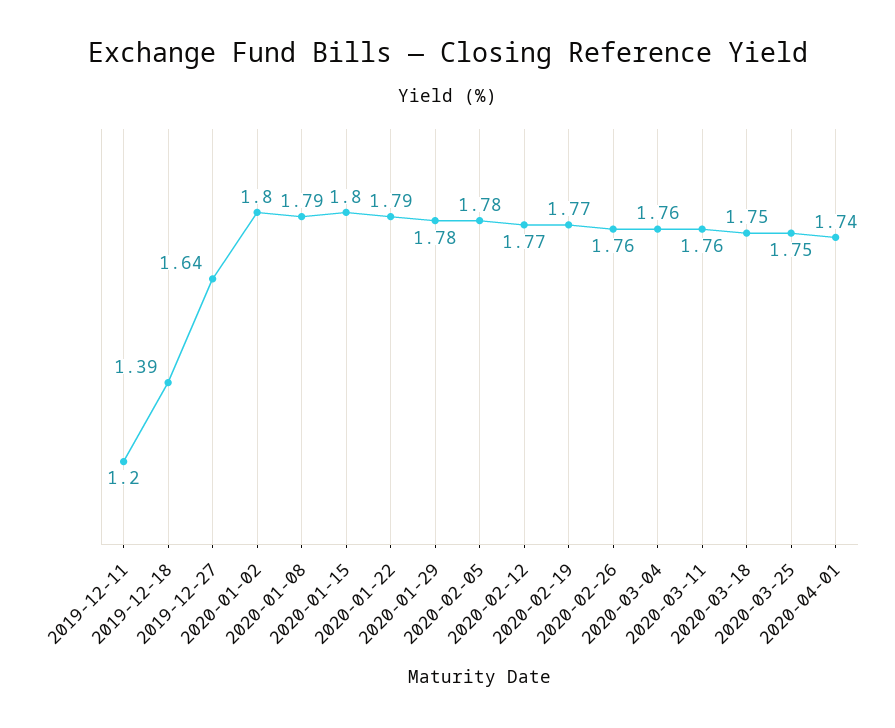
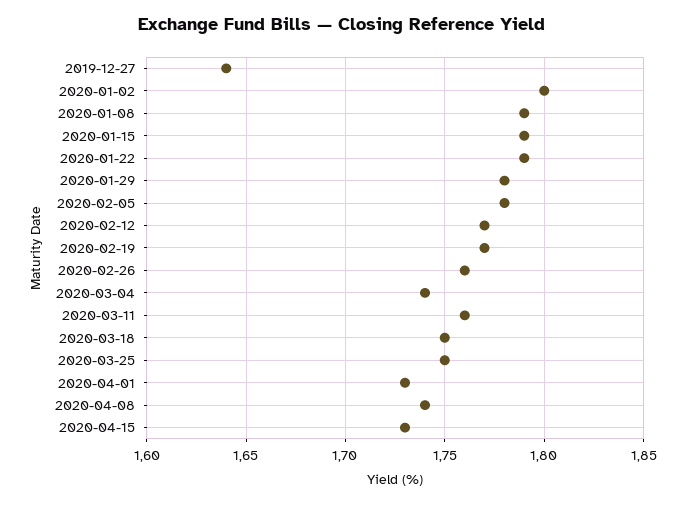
2019-12-11: 1.2 -> none
2019-12-18: 1.39 -> none
2020-01-15: 1.8 -> 1.79
2020-03-04: 1.76 -> 1.74
2020-04-01: 1.74 -> 1.73
2020-04-08: none -> 1.74
2020-04-15: none -> 1.73

